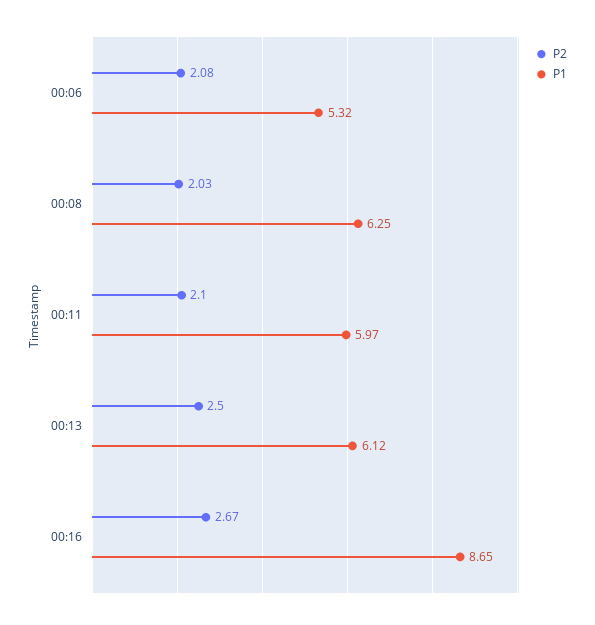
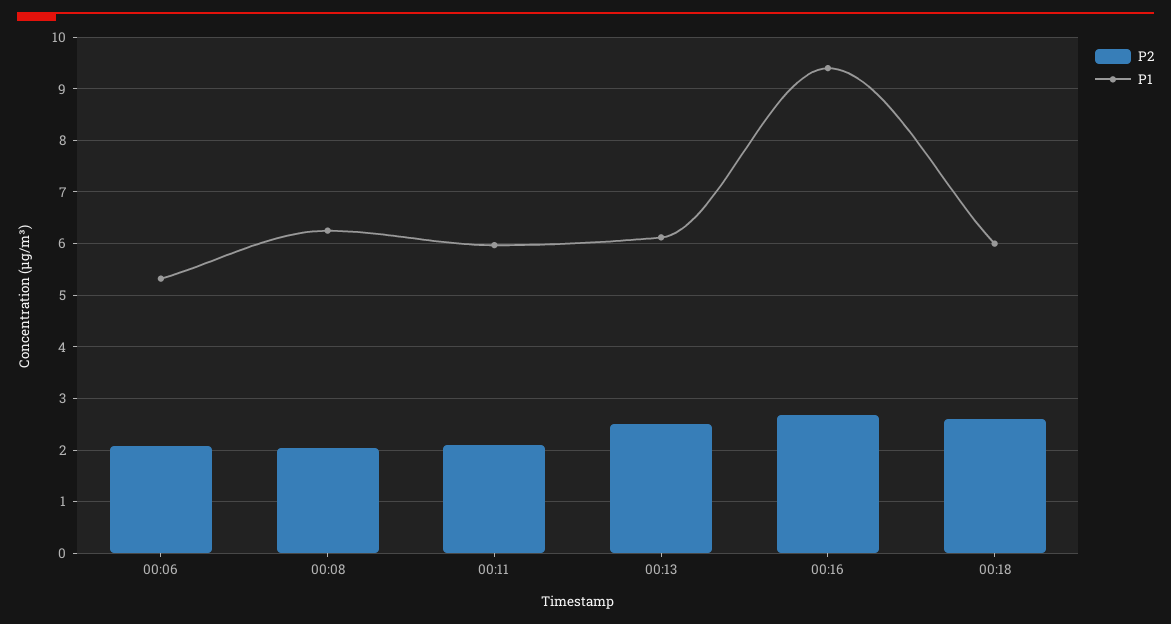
P1, 00:16: 8.65 -> 9.4
P2, 00:18: none -> 2.6
P1, 00:18: none -> 6

